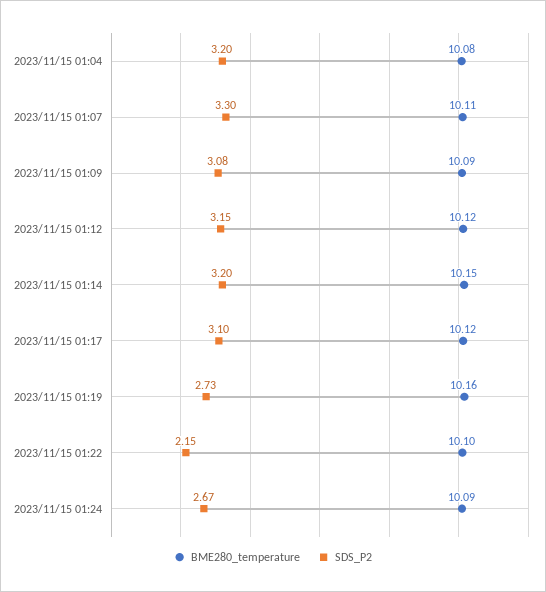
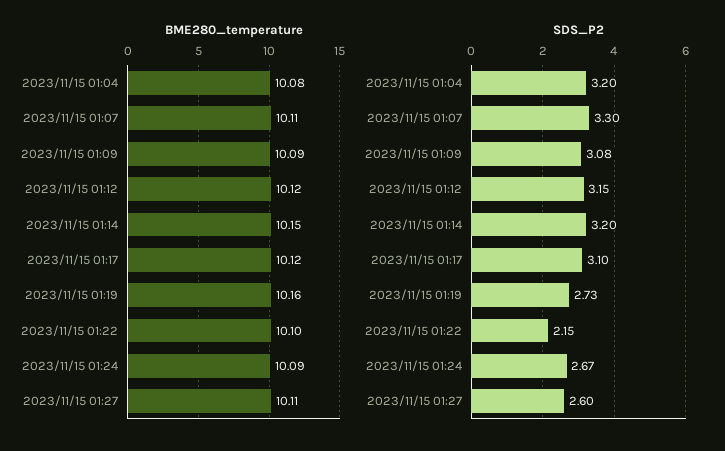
BME280_temperature, 2023/11/15 01:27: none -> 10.11
SDS_P2, 2023/11/15 01:27: none -> 2.6

